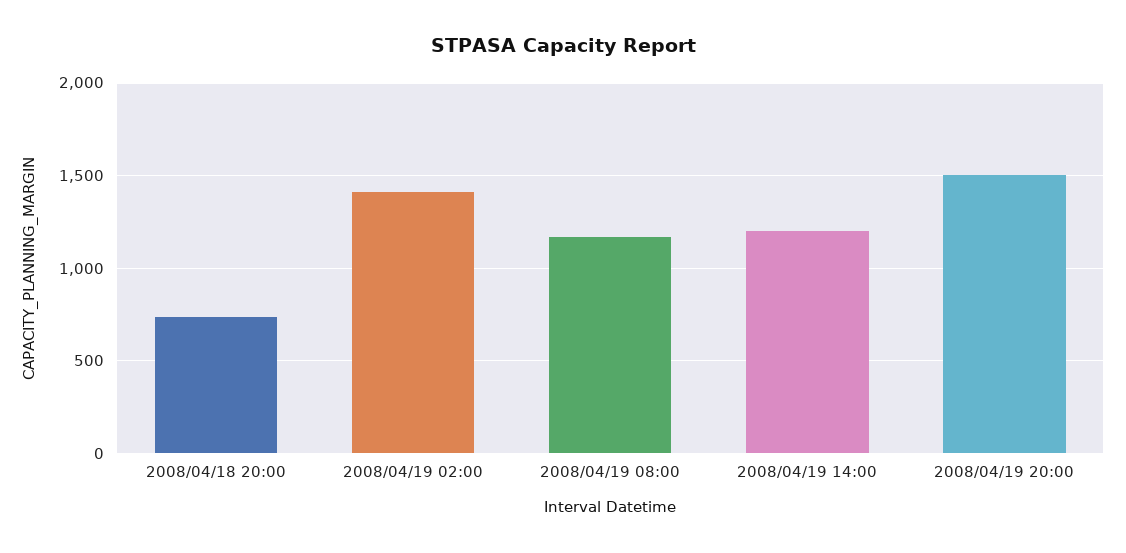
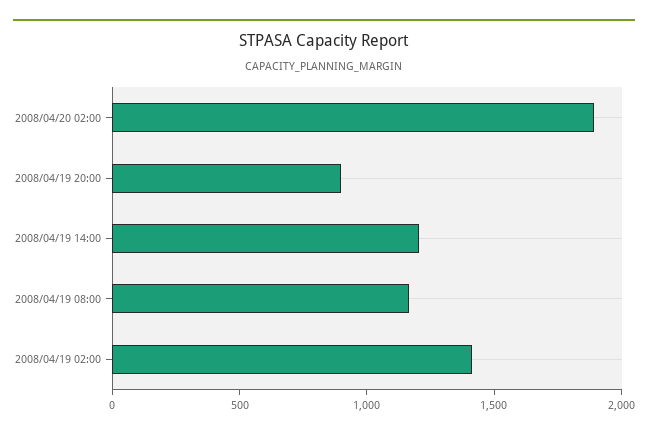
2008/04/18 20:00: 750 -> none
2008/04/19 20:00: 1500 -> 900
2008/04/20 02:00: none -> 1900

